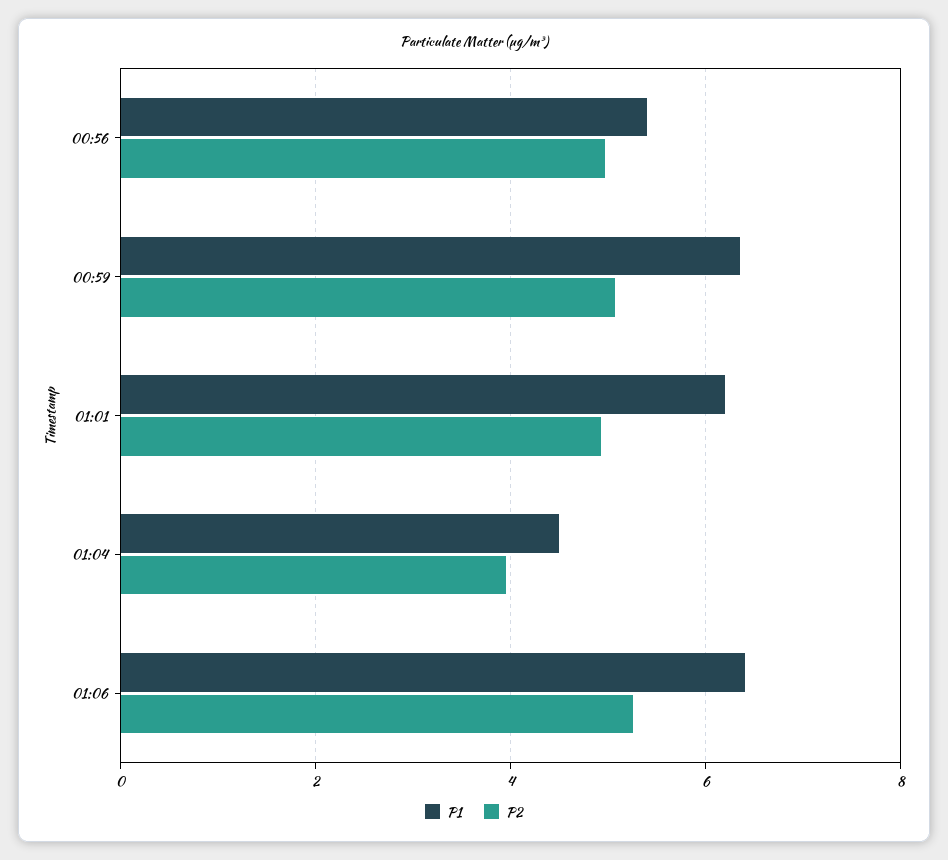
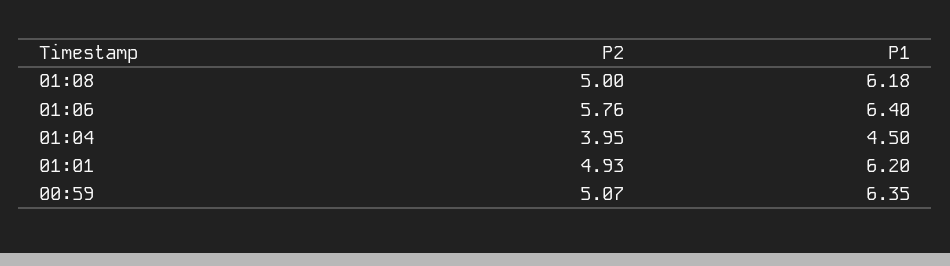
P1, 00:56: 5.4 -> none
P2, 00:56: 5 -> none
P2, 01:06: 5.2 -> 5.76
P2, 01:08: none -> 5
P1, 01:08: none -> 6.18

